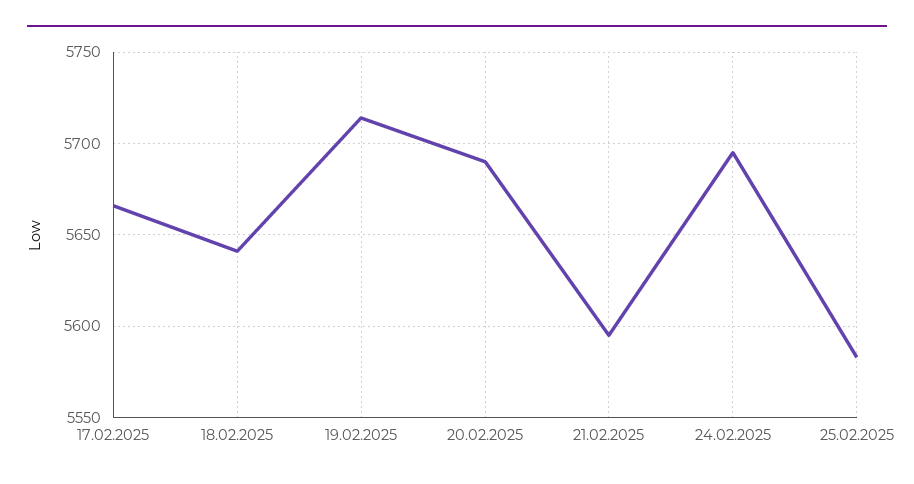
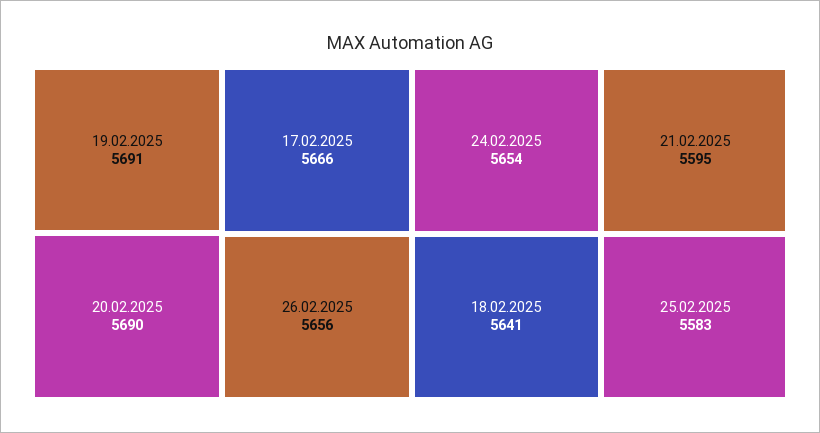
19.02.2025: 5715 -> 5691
24.02.2025: 5695 -> 5654
26.02.2025: none -> 5656

